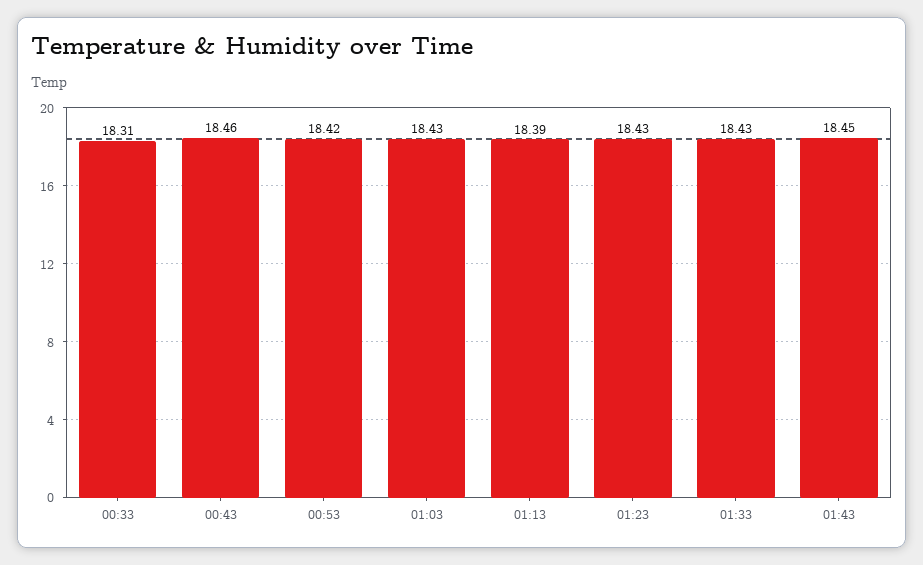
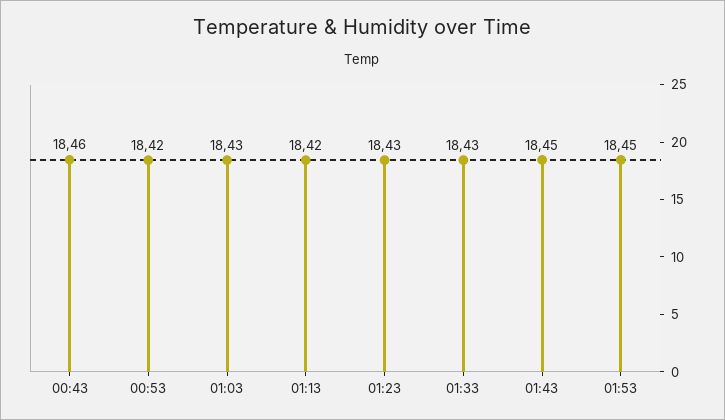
00:33: 18.31 -> none
01:13: 18.39 -> 18.42
01:53: none -> 18.45

